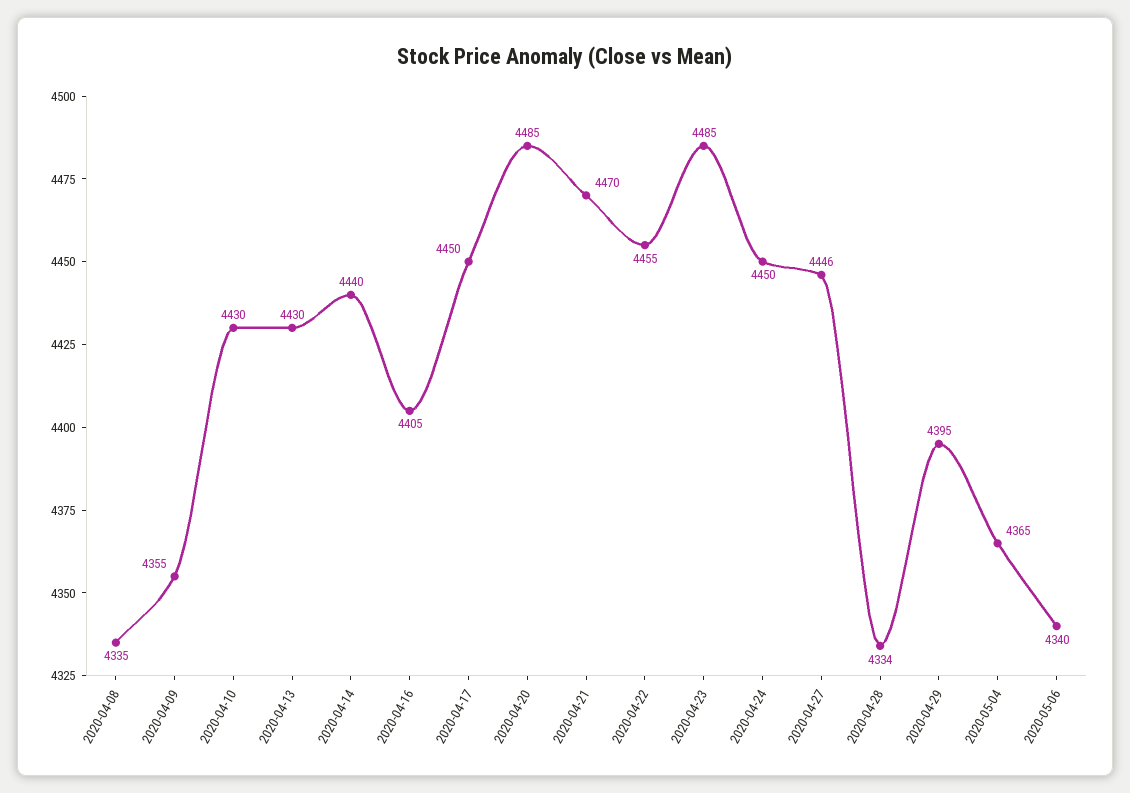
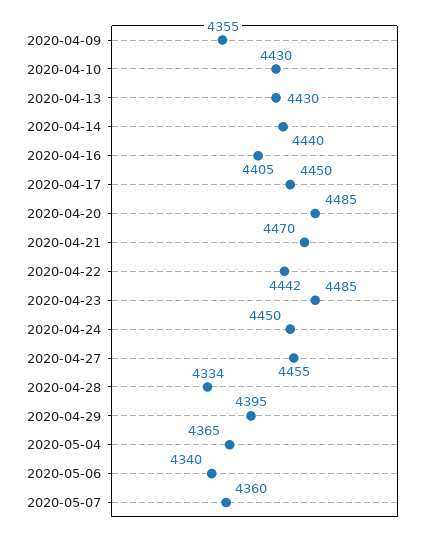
2020-04-08: 4335 -> none
2020-04-22: 4455 -> 4442
2020-04-27: 4446 -> 4455
2020-05-07: none -> 4360

